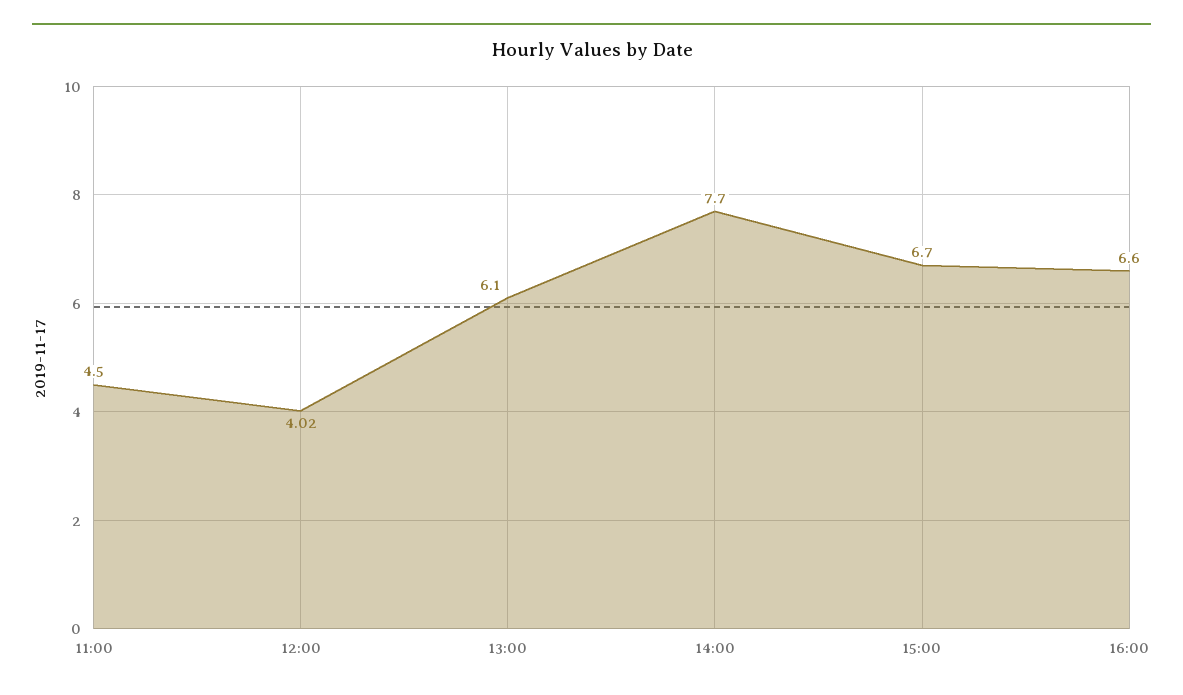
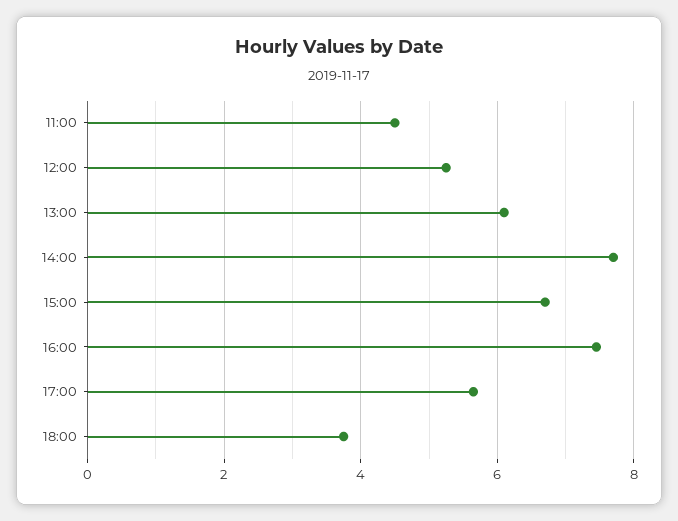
12:00: 4.02 -> 5.2
16:00: 6.6 -> 7.4
17:00: none -> 5.6
18:00: none -> 3.8

